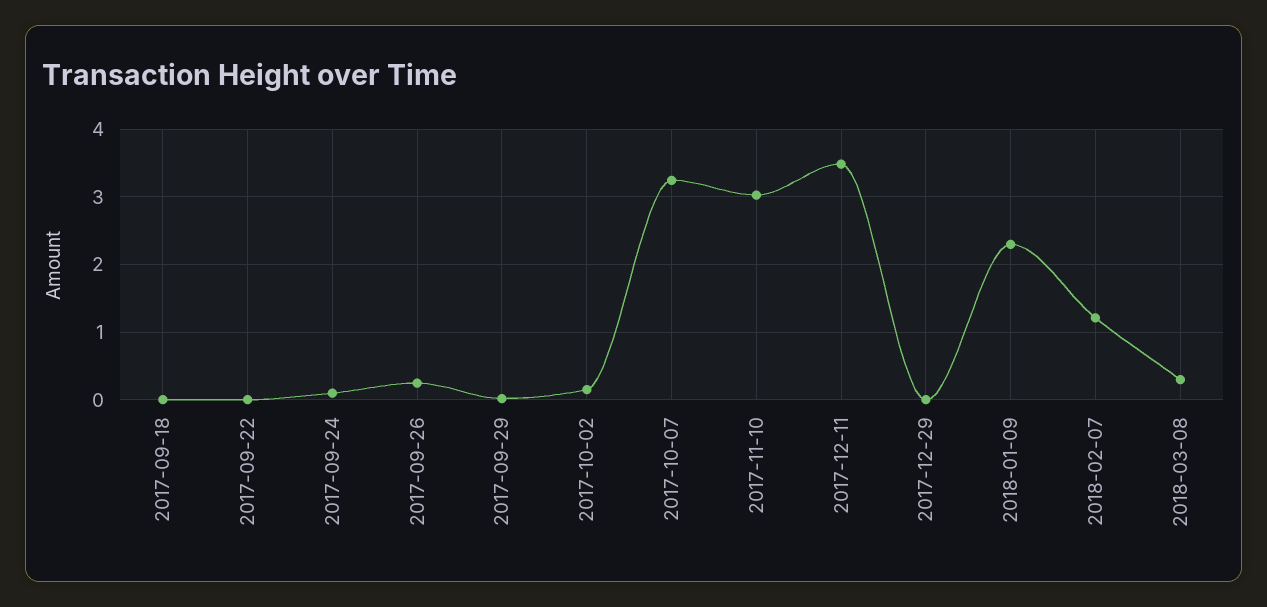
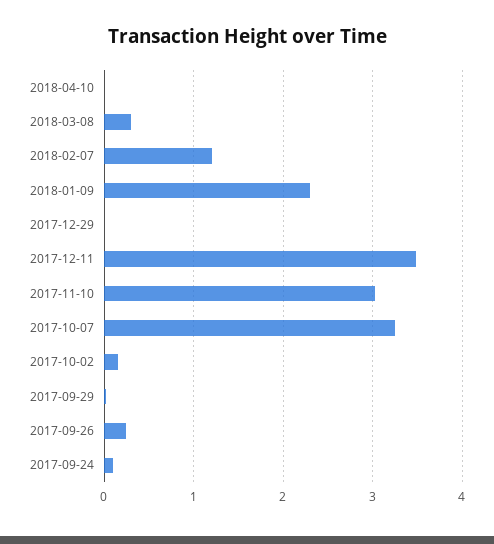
2017-09-18: 0 -> none
2017-09-22: 0 -> none
2018-04-10: none -> 0

